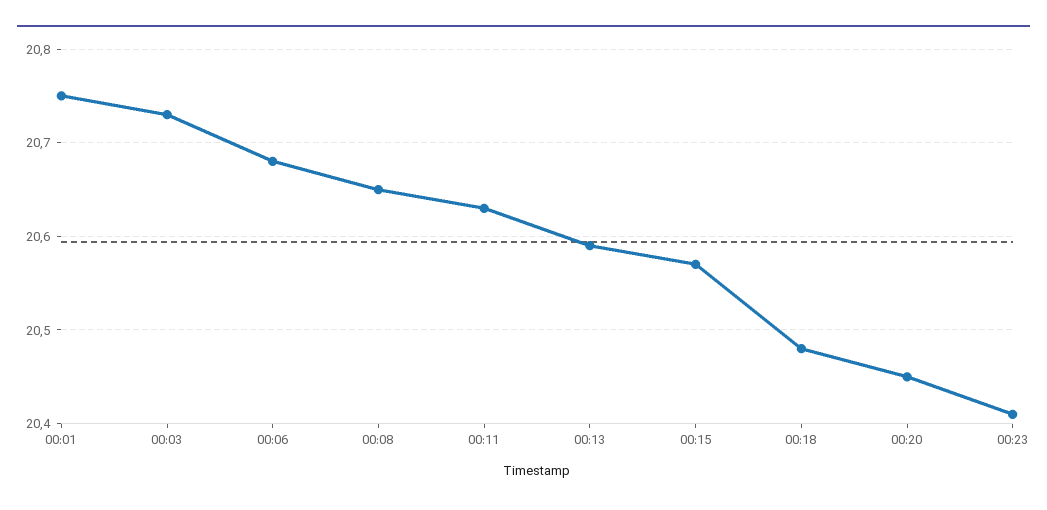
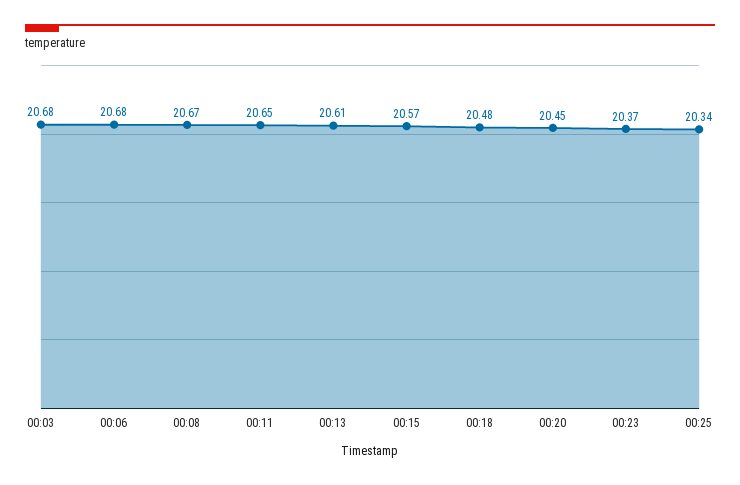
00:01: 20.75 -> none
00:03: 20.73 -> 20.68
00:08: 20.65 -> 20.67
00:11: 20.63 -> 20.65
00:13: 20.59 -> 20.61
00:23: 20.41 -> 20.37
00:25: none -> 20.34

